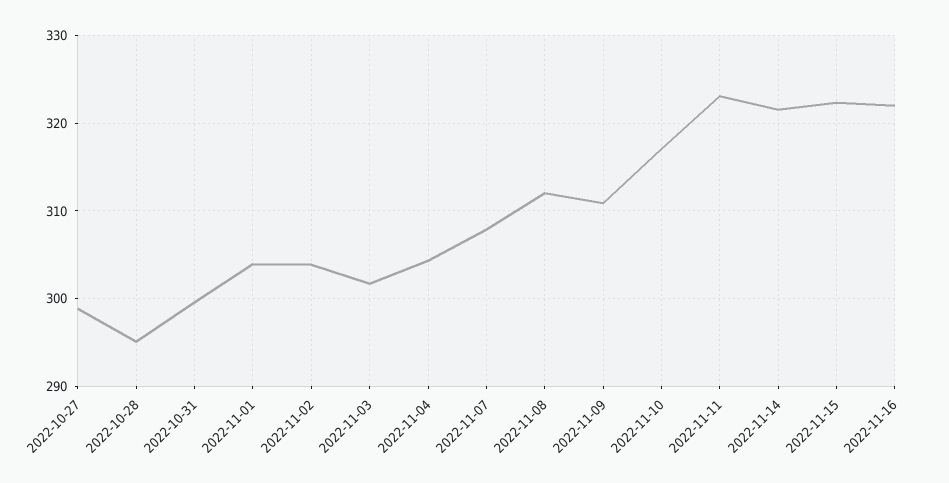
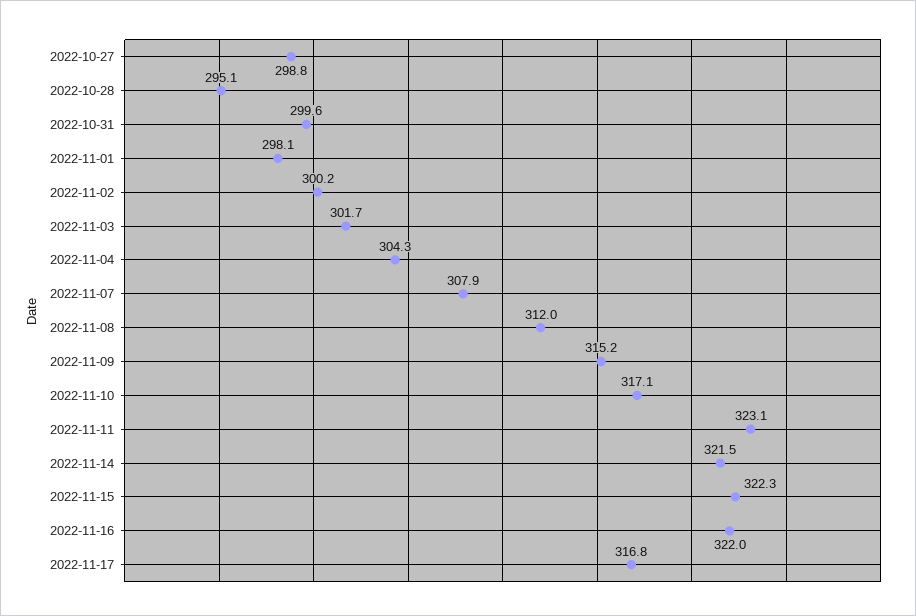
2022-11-01: 304 -> 298.1
2022-11-02: 304 -> 300.2
2022-11-09: 311 -> 315.2
2022-11-17: none -> 316.8

